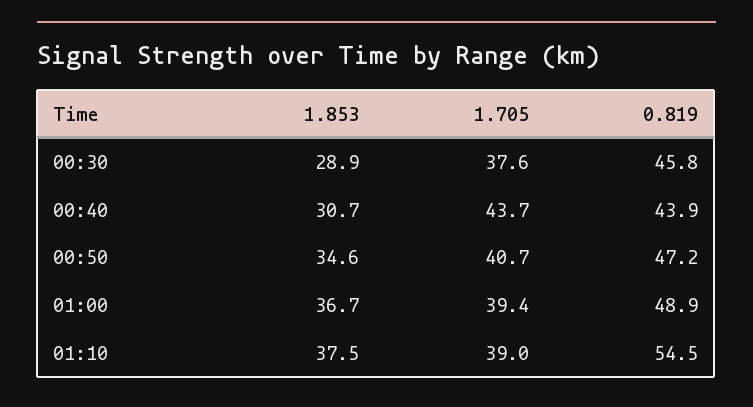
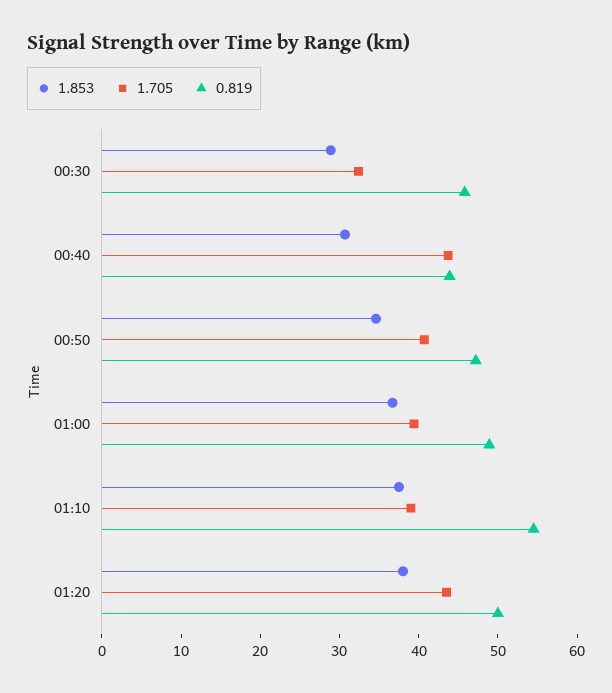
1.705, 00:30: 37.6 -> 32
1.853, 01:20: none -> 38
1.705, 01:20: none -> 44
0.819, 01:20: none -> 50

